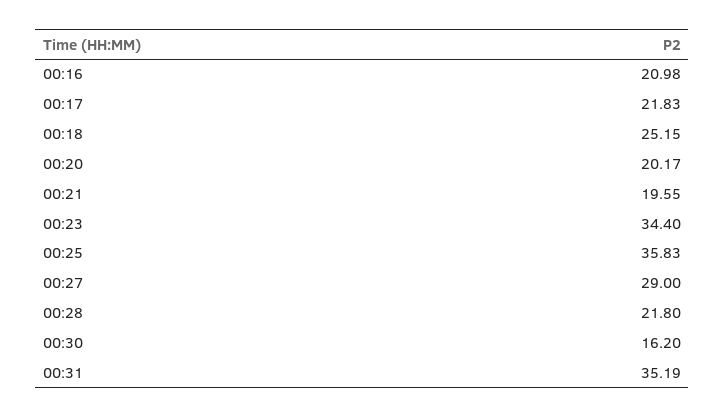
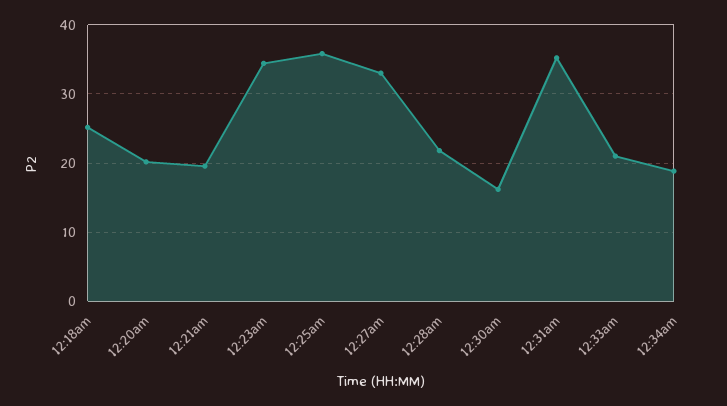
00:16: 20.98 -> none
00:17: 21.83 -> none
00:27: 29 -> 33
12:33am: none -> 21
12:34am: none -> 19

